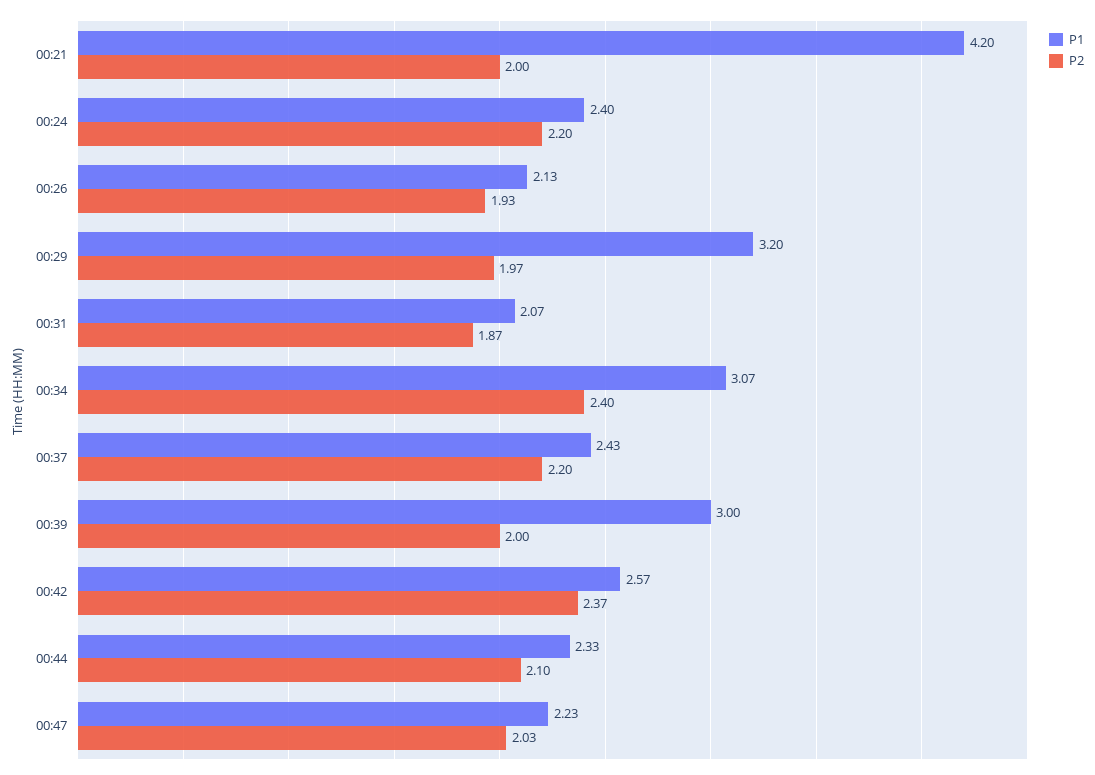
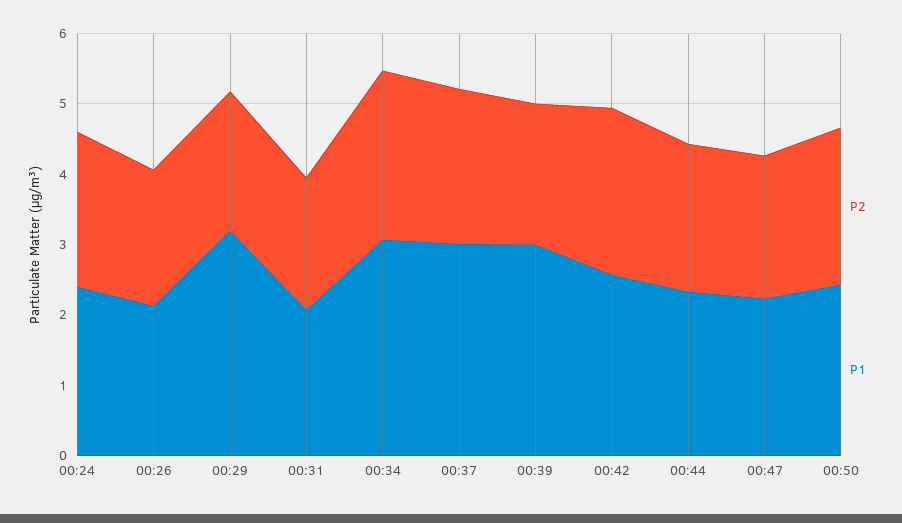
P1, 00:21: 4.2 -> none
P2, 00:21: 2 -> none
P1, 00:37: 2.43 -> 3
P2, 00:50: none -> 2.2
P1, 00:50: none -> 2.4

